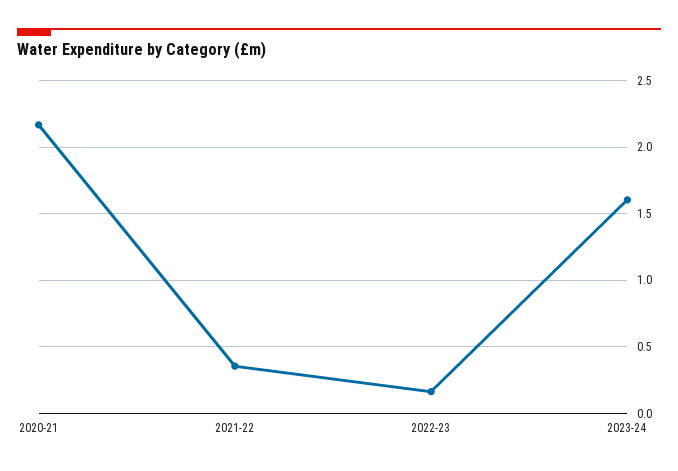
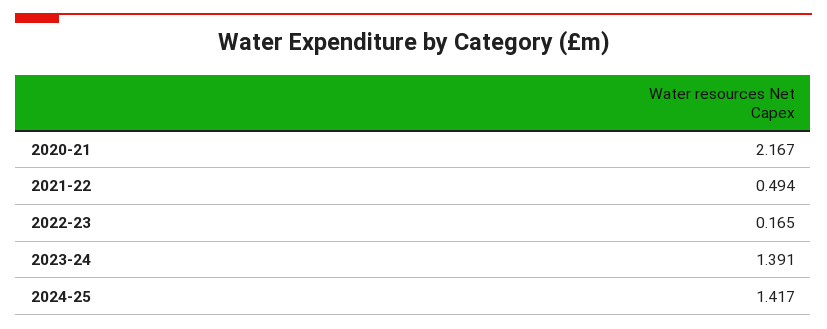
2021-22: 0.35 -> 0.494
2023-24: 1.6 -> 1.391
2024-25: none -> 1.417

